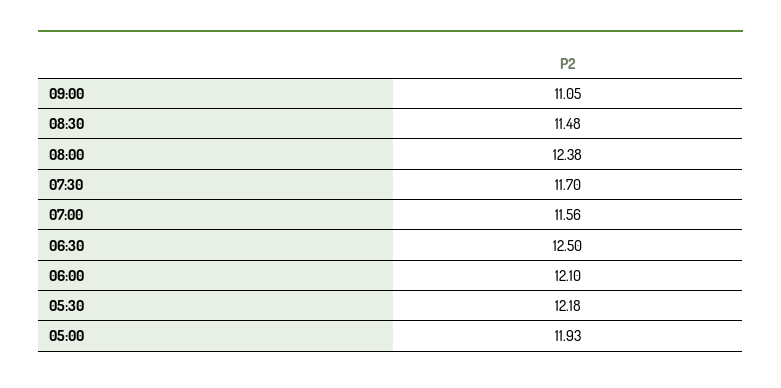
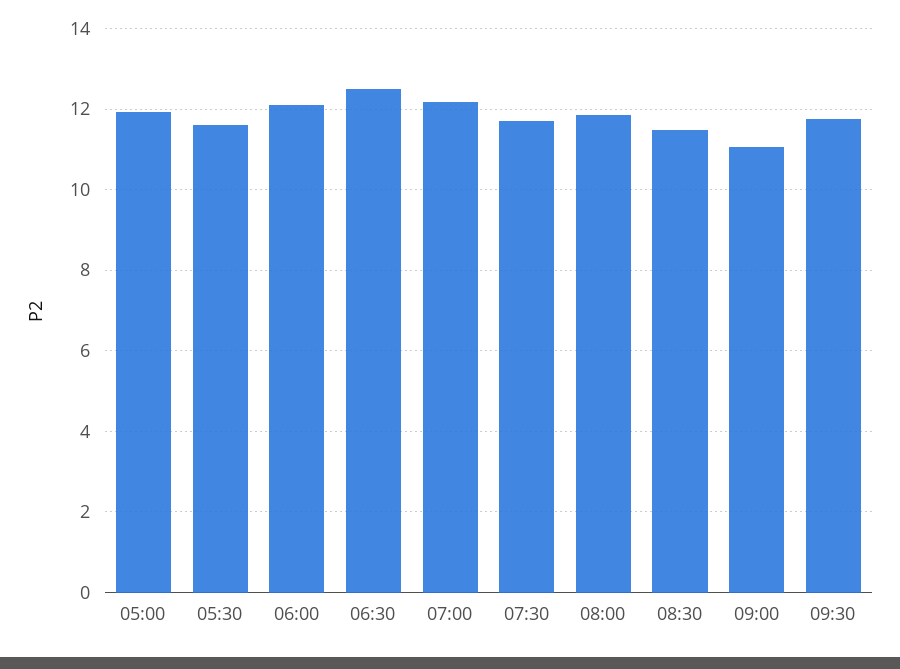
08:00: 12.38 -> 11.8
07:00: 11.56 -> 12.2
05:30: 12.18 -> 11.6
09:30: none -> 11.8

